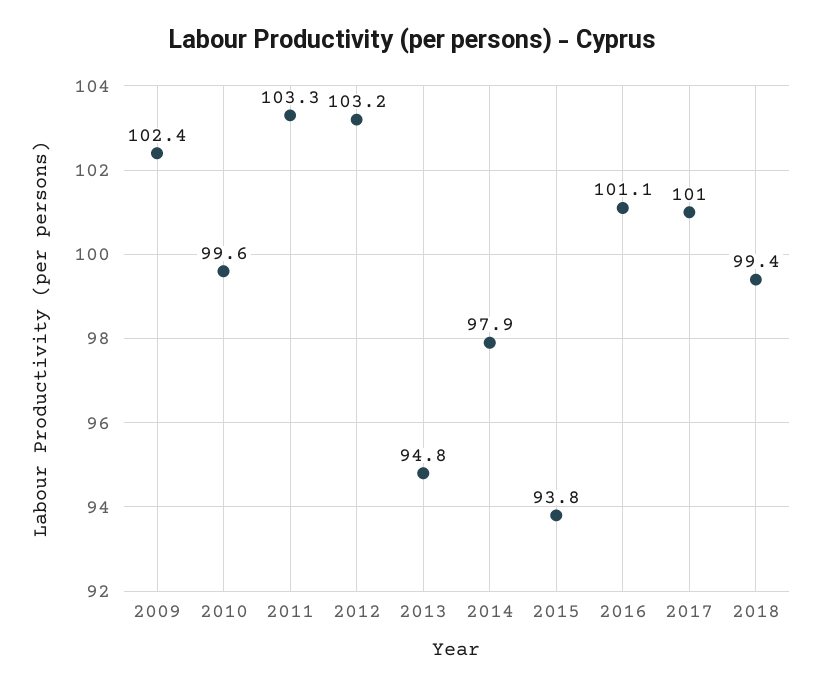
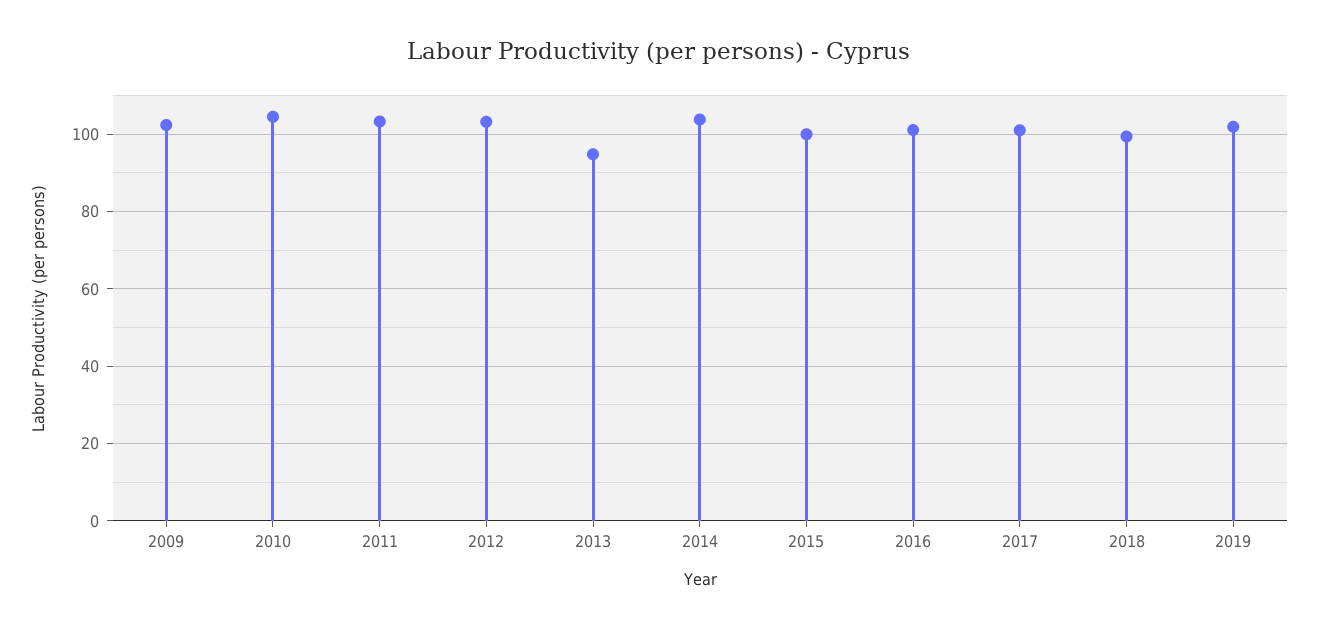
2010: 99.6 -> 104
2014: 97.9 -> 104
2015: 93.8 -> 100
2019: none -> 102

